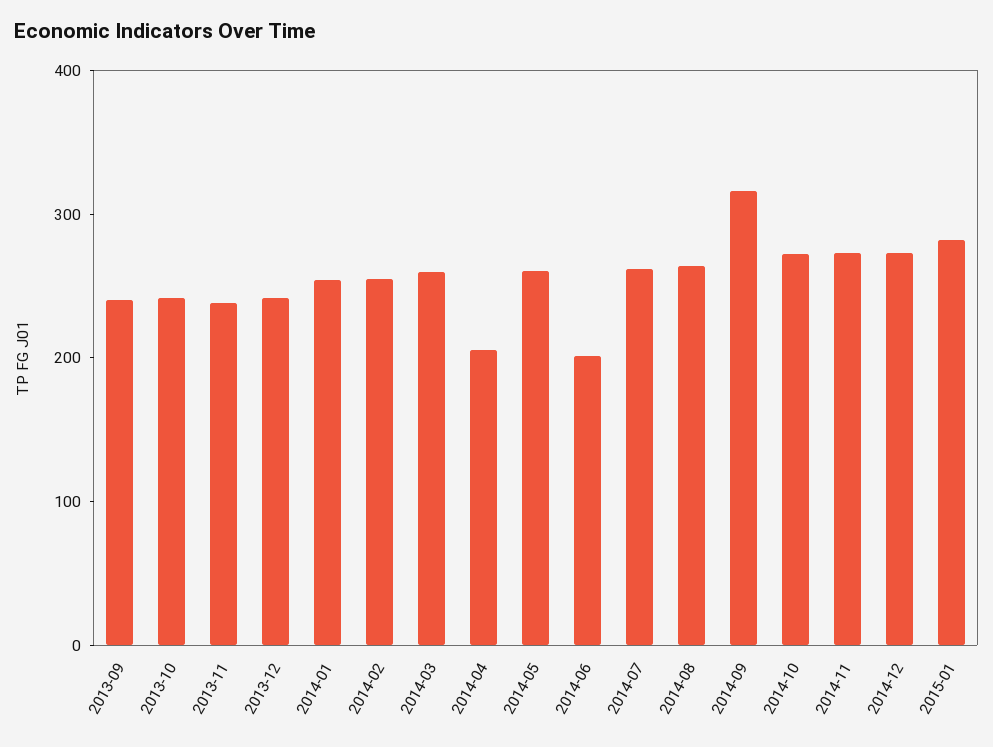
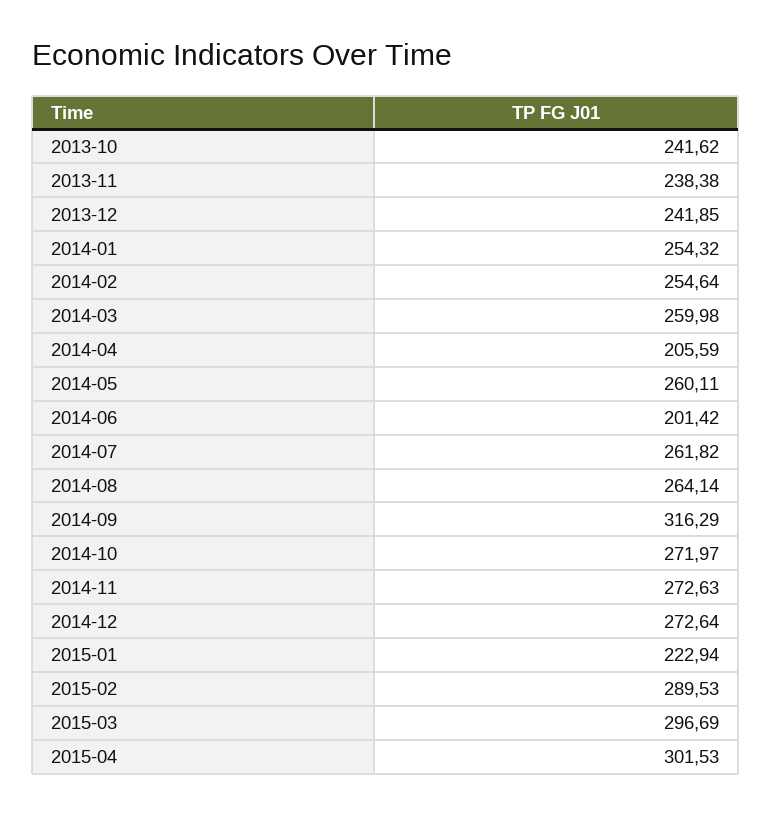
2013-09: 240 -> none
2015-01: 280 -> 222.94
2015-02: none -> 289.53
2015-03: none -> 296.69
2015-04: none -> 301.53

